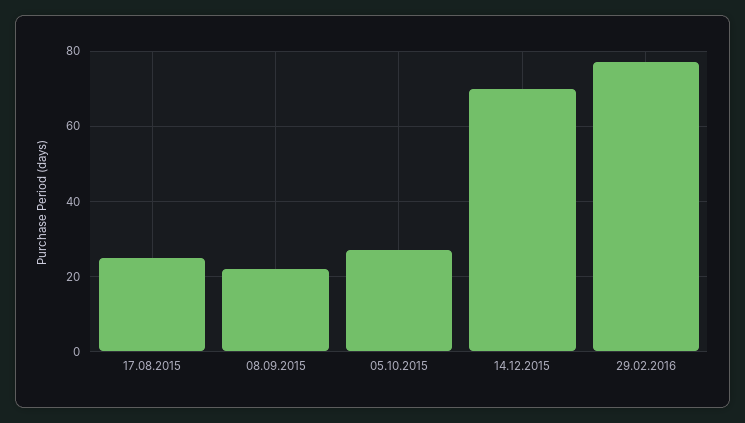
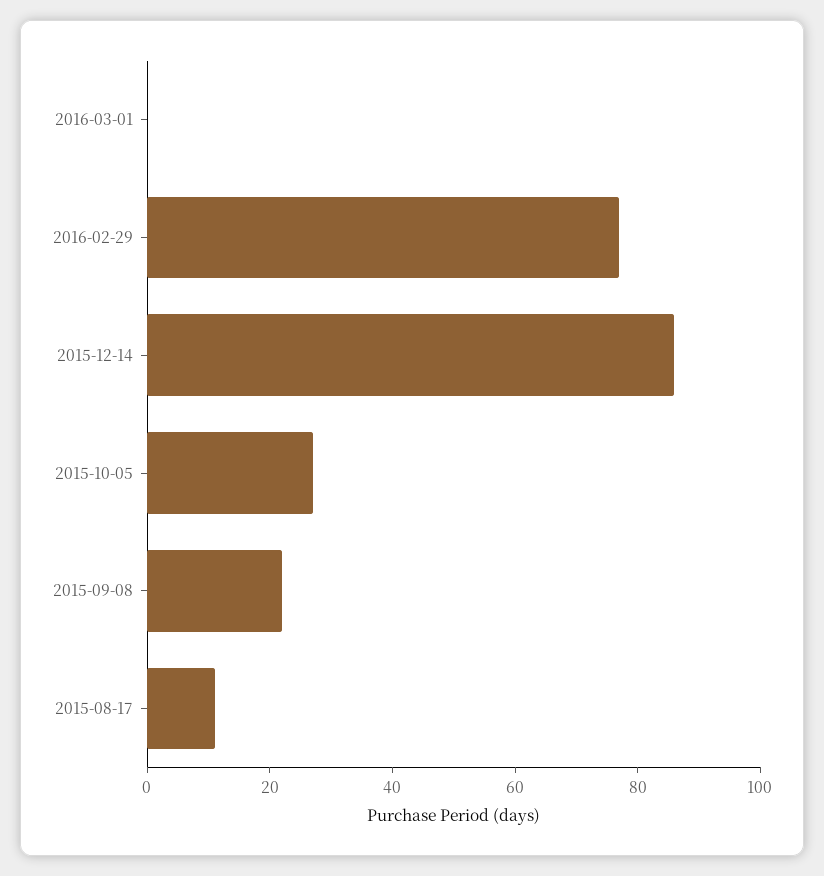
17.08.2015: 25 -> 10
14.12.2015: 70 -> 85
2016-03-01: none -> 0

